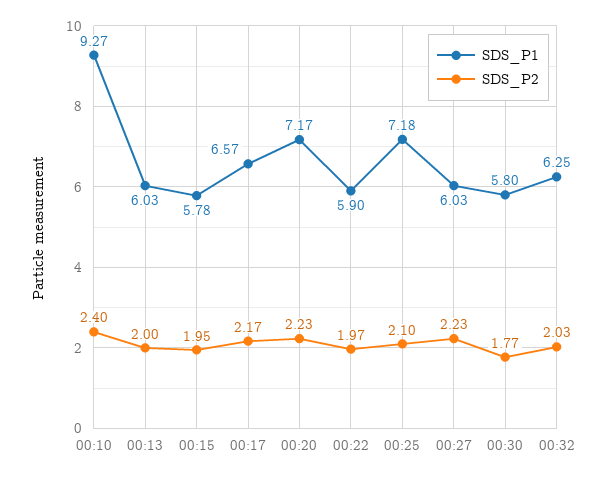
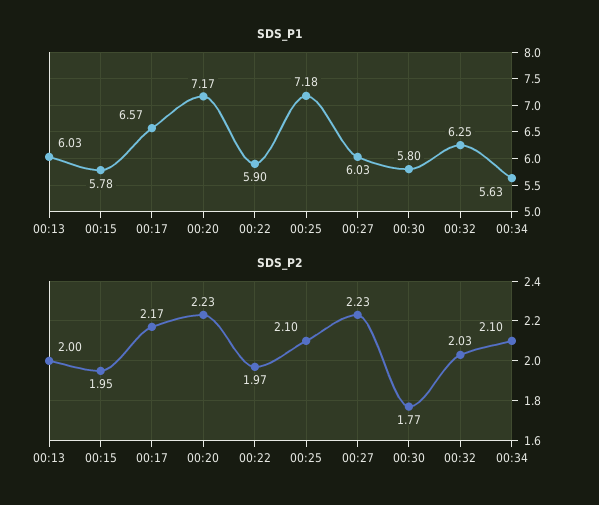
SDS_P1, 00:10: 9.27 -> none
SDS_P2, 00:10: 2.4 -> none
SDS_P1, 00:34: none -> 5.63
SDS_P2, 00:34: none -> 2.1

